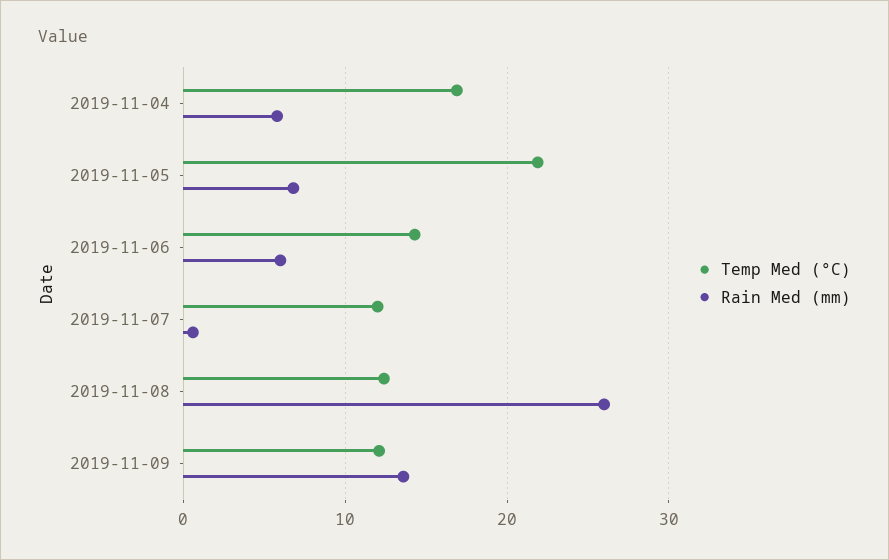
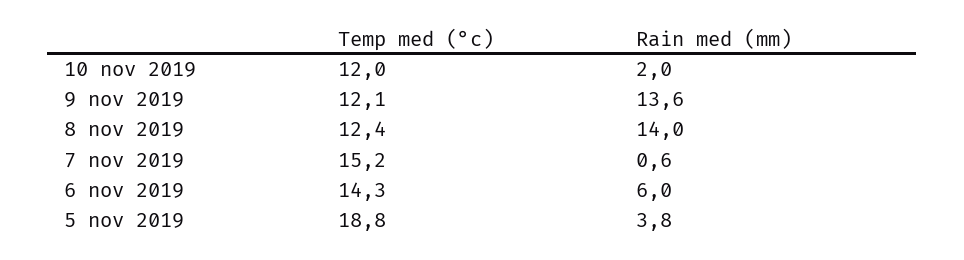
Temp Med (°C), 2019-11-04: 17 -> none
Rain Med (mm), 2019-11-04: 6 -> none
Temp Med (°C), 2019-11-05: 22 -> 18.8
Rain Med (mm), 2019-11-05: 7 -> 3.8
Temp Med (°C), 2019-11-07: 12 -> 15.2
Rain Med (mm), 2019-11-08: 26 -> 14
Temp Med (°C), 10 nov 2019: none -> 12
Rain Med (mm), 10 nov 2019: none -> 2

